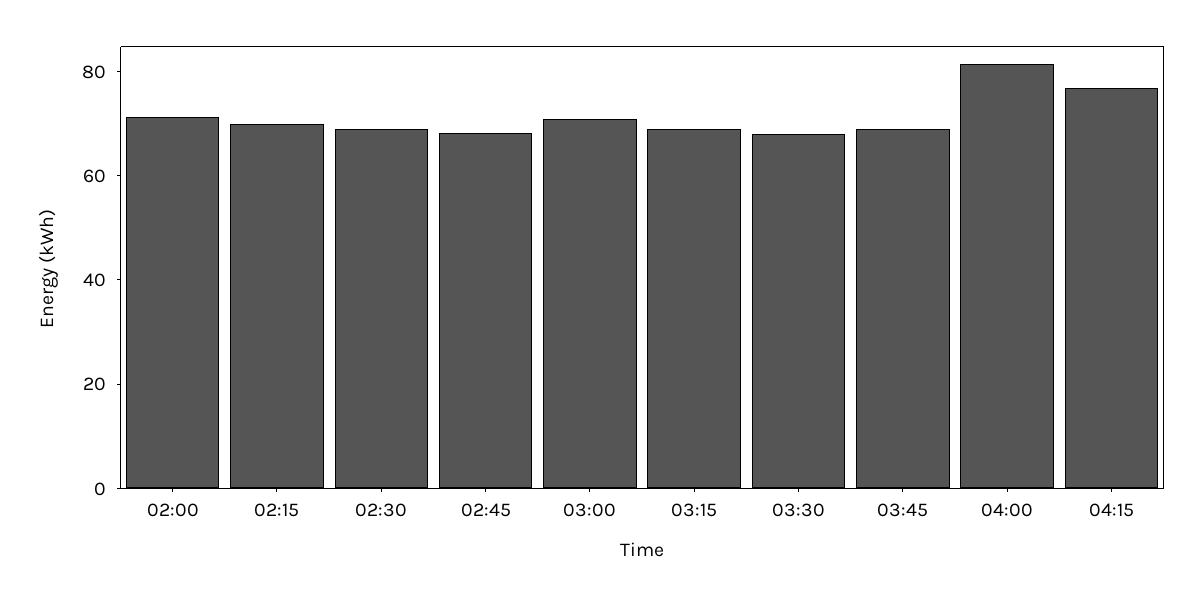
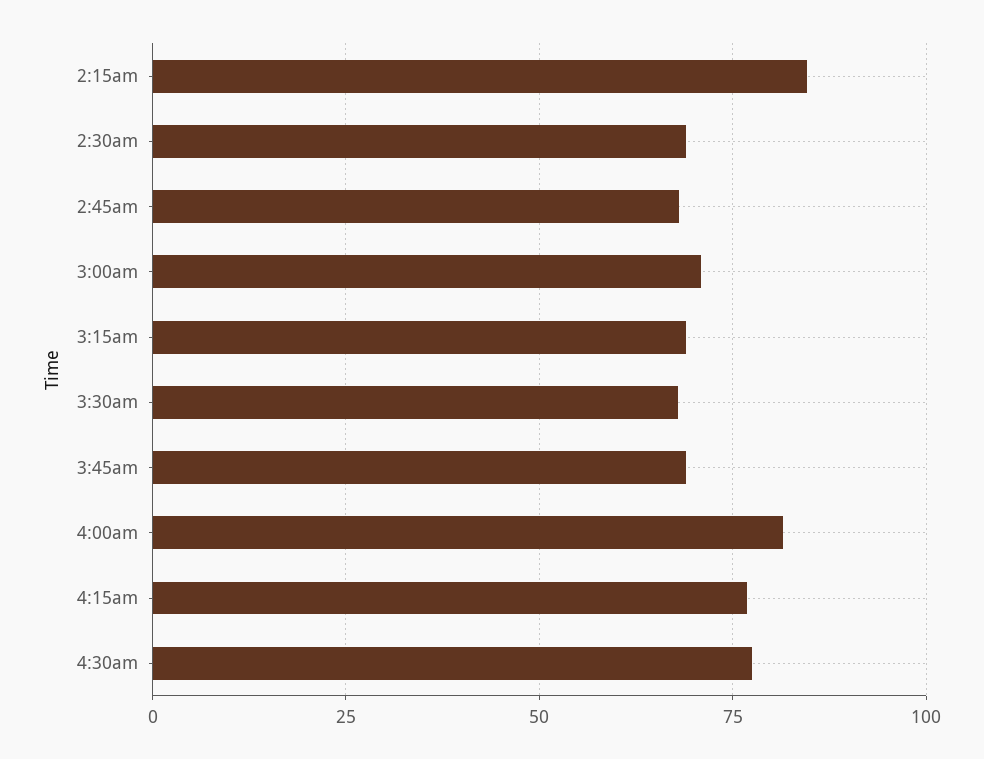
02:00: 70 -> none
02:15: 70 -> 85
4:30am: none -> 77.5

